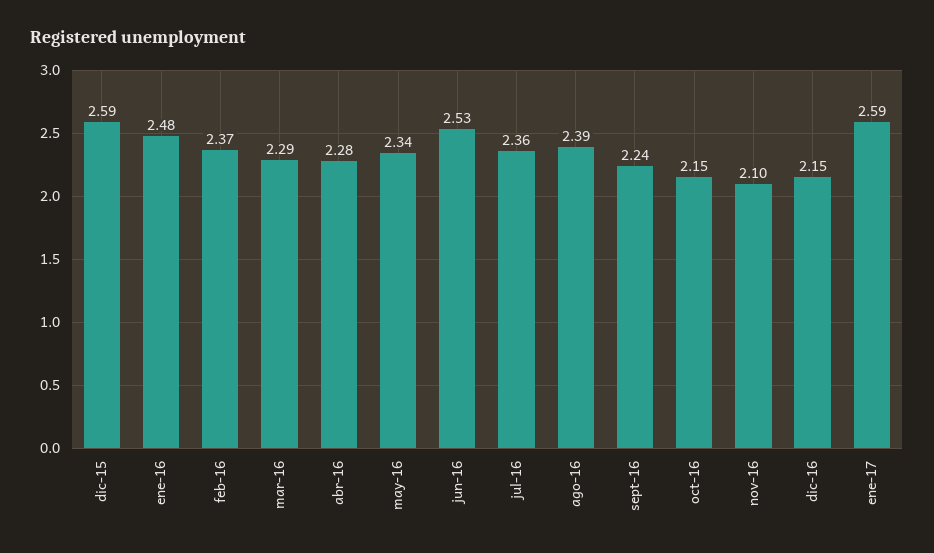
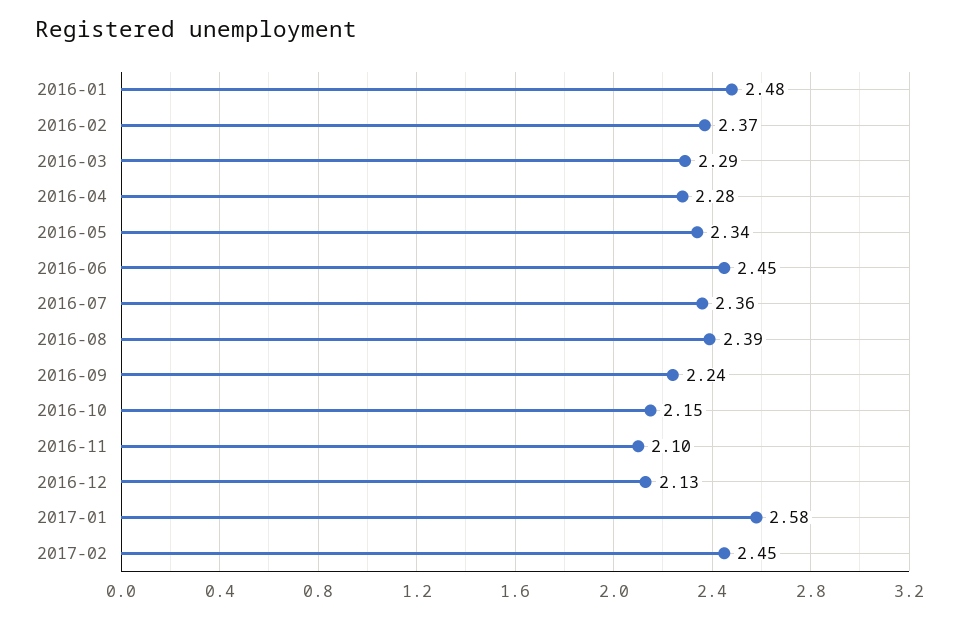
dic-15: 2.59 -> none
jun-16: 2.53 -> 2.45
dic-16: 2.15 -> 2.13
ene-17: 2.59 -> 2.58
2017-02: none -> 2.45

